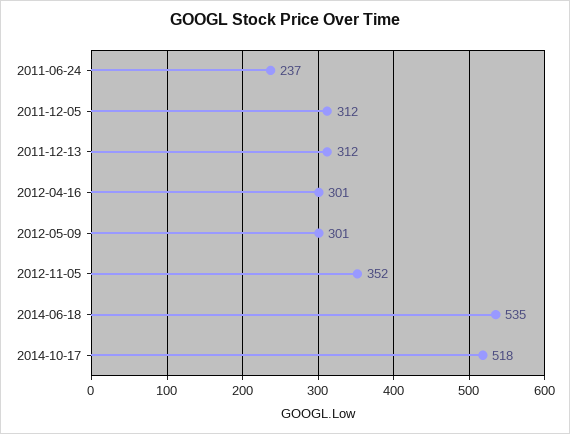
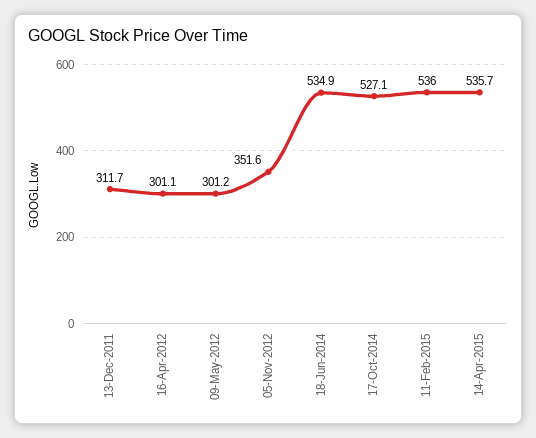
2011-06-24: 237 -> none
2011-12-05: 312 -> none
2014-10-17: 518 -> 527.1
11-Feb-2015: none -> 536
14-Apr-2015: none -> 535.7

